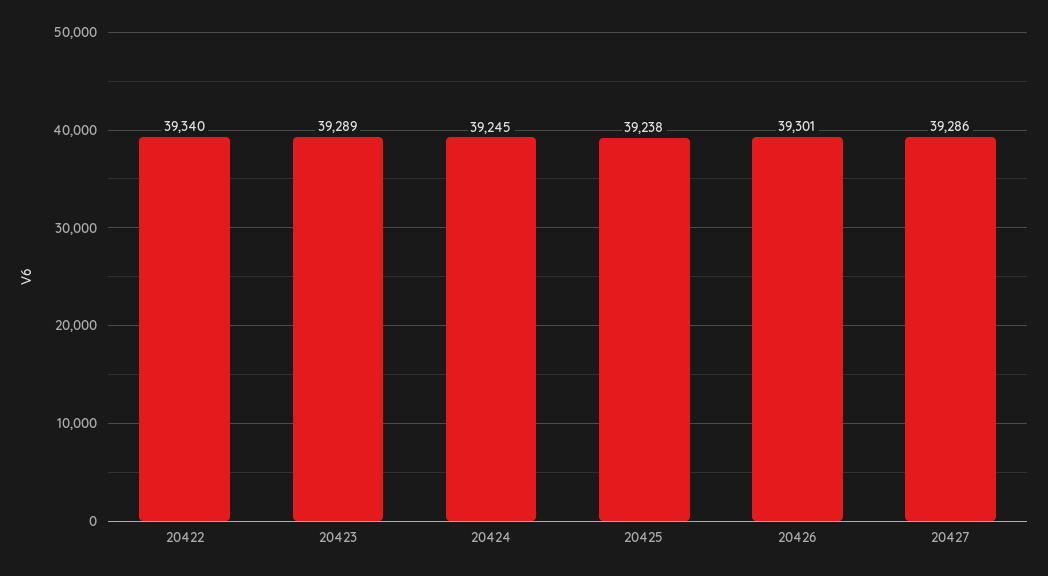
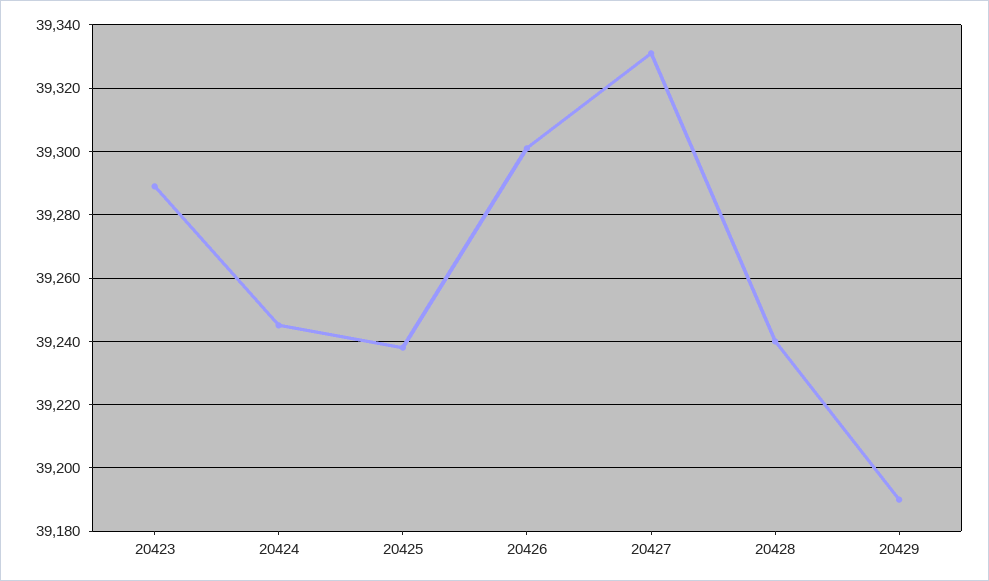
20422: 39340 -> none
20427: 39286 -> 39330
20428: none -> 39240
20429: none -> 39190

